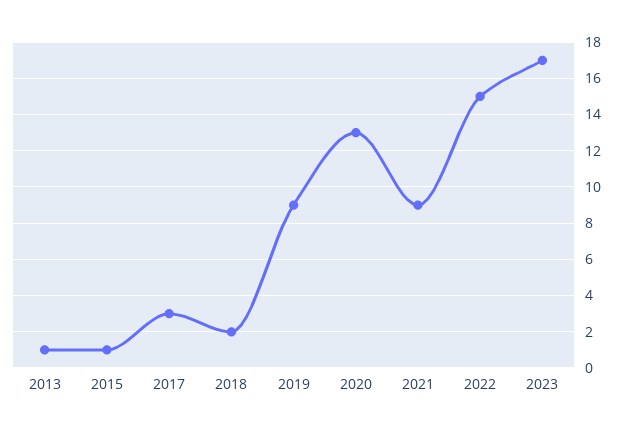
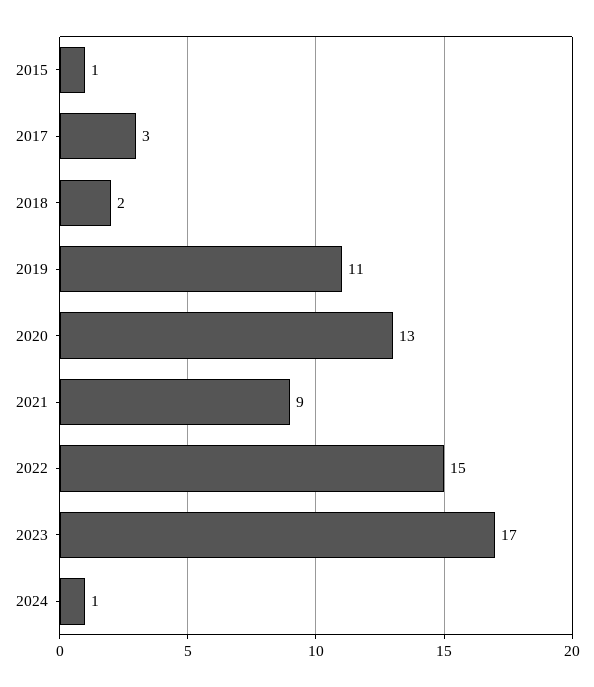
2013: 1 -> none
2019: 9 -> 11
2024: none -> 1

